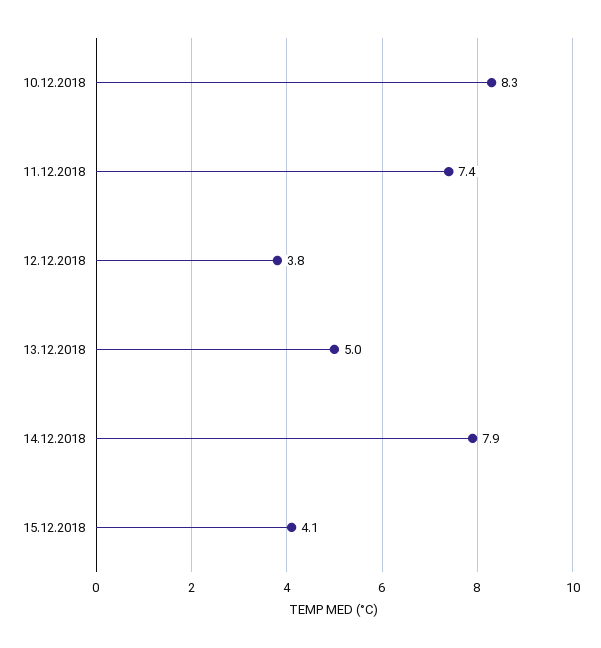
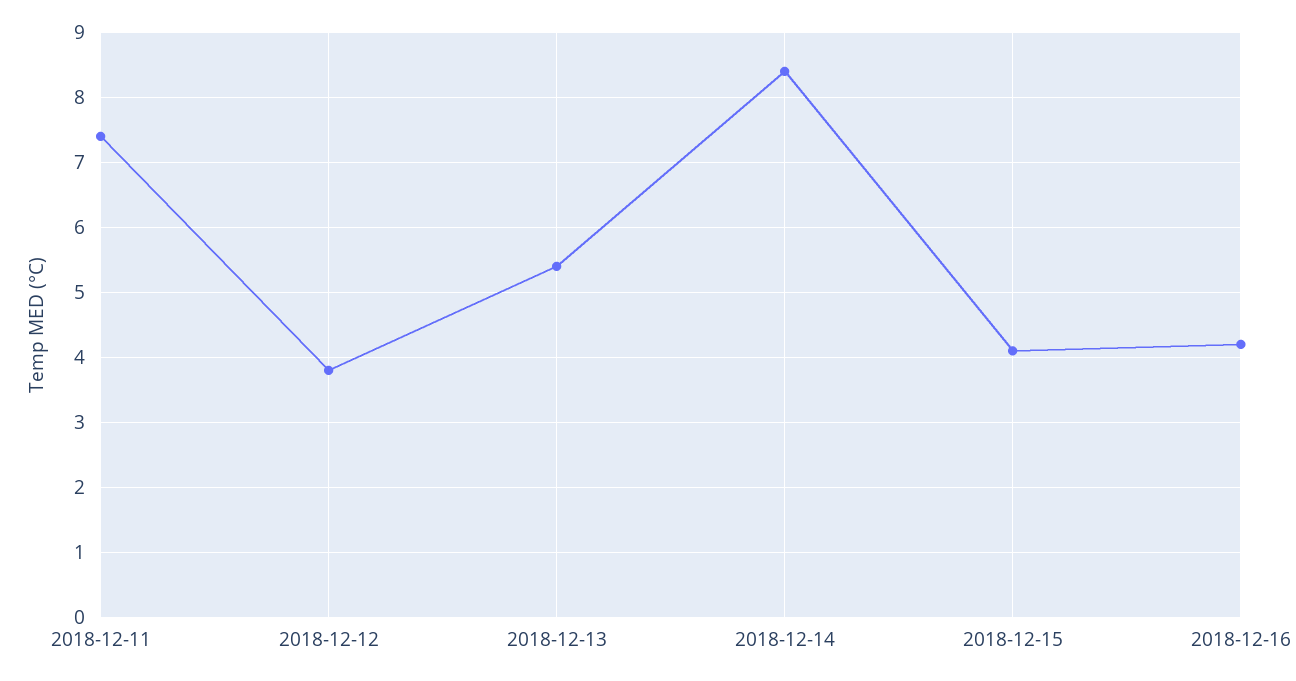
10.12.2018: 8.3 -> none
13.12.2018: 5 -> 5.4
14.12.2018: 7.9 -> 8.4
2018-12-16: none -> 4.2

